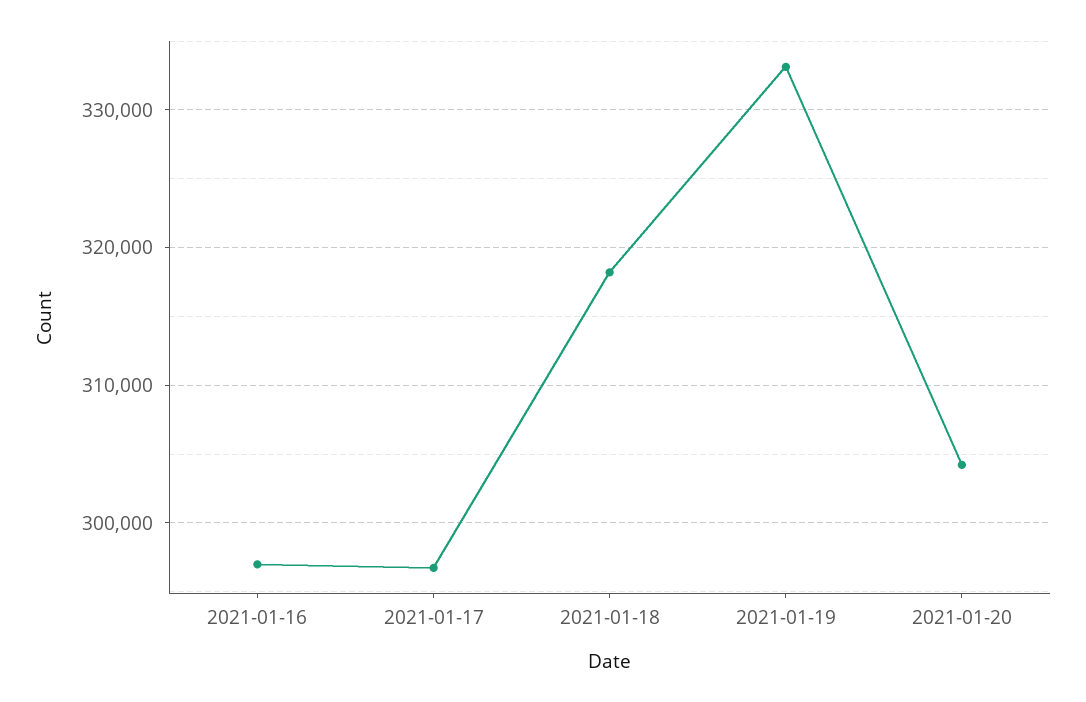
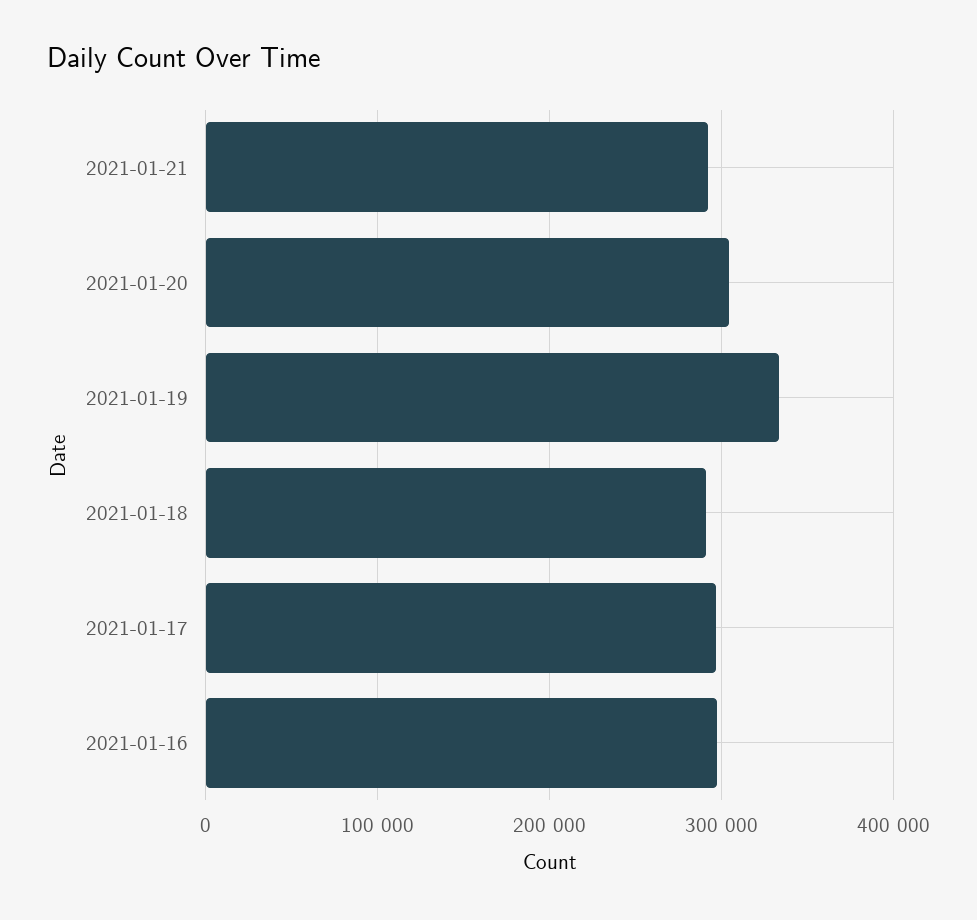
2021-01-18: 318000 -> 290000
2021-01-21: none -> 290000

